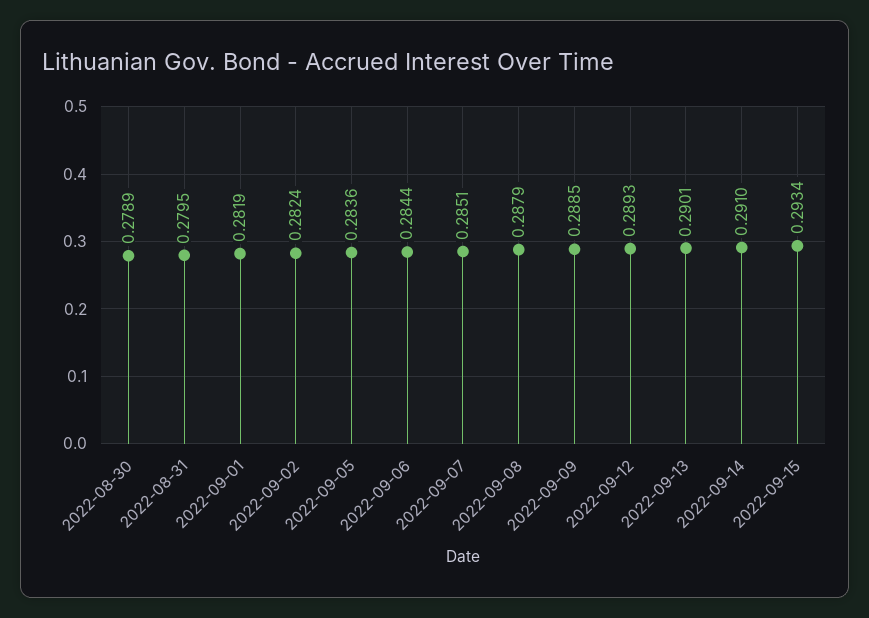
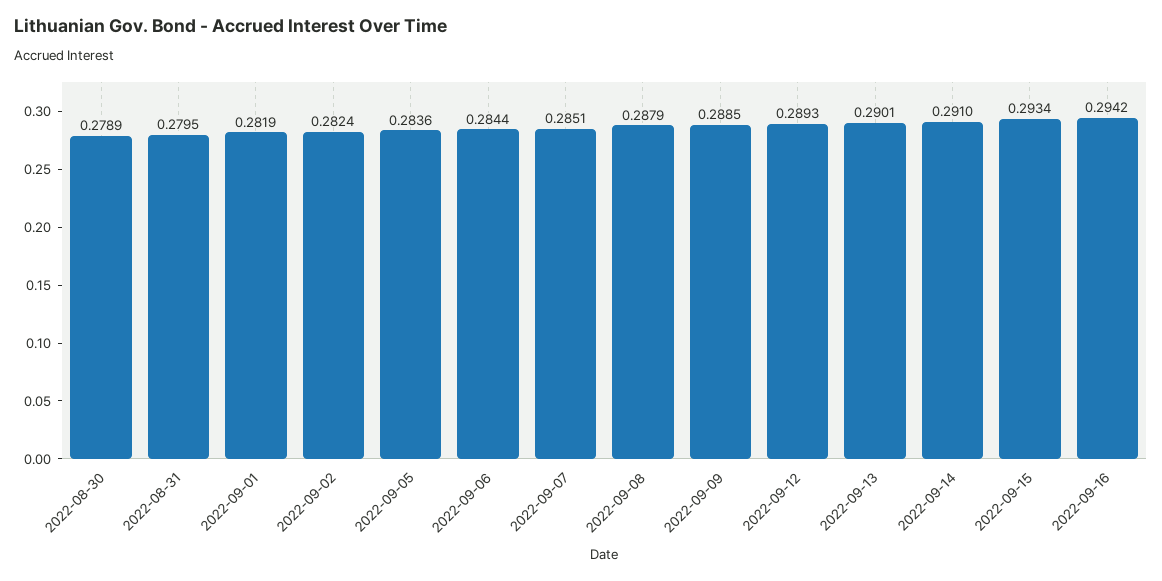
2022-09-16: none -> 0.2942

